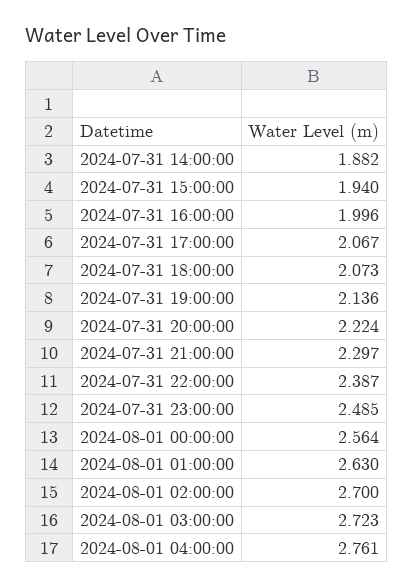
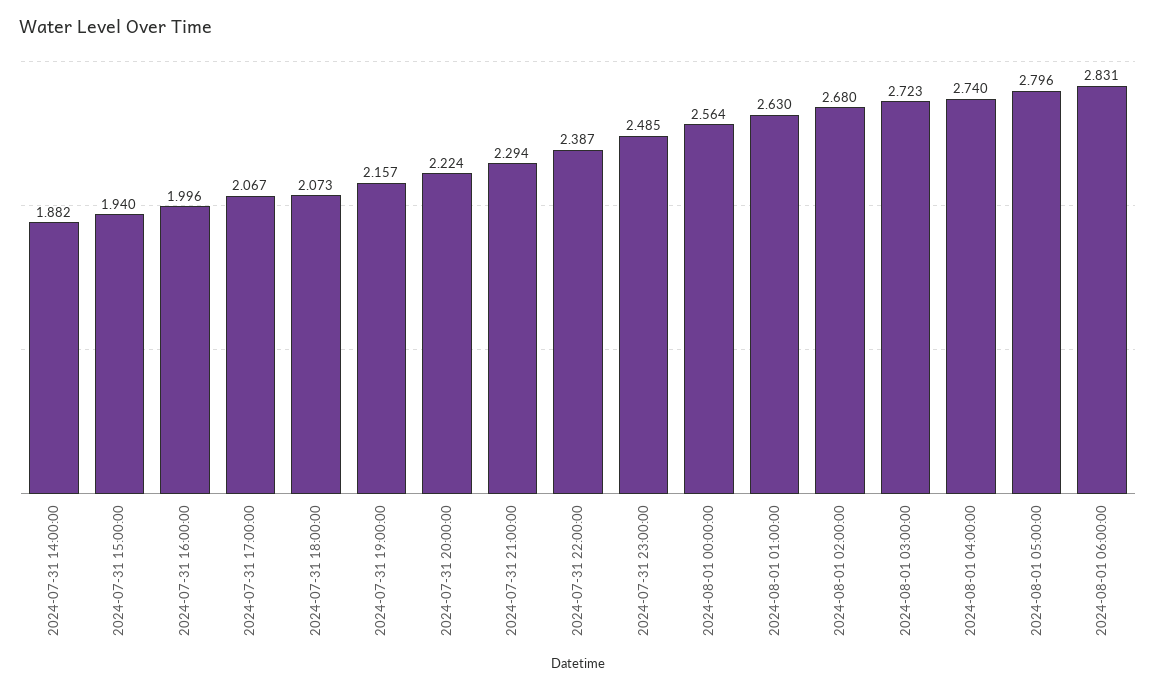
2024-07-31 19:00:00: 2.136 -> 2.157
2024-07-31 21:00:00: 2.297 -> 2.294
2024-08-01 02:00:00: 2.7 -> 2.68
2024-08-01 04:00:00: 2.761 -> 2.74
2024-08-01 05:00:00: none -> 2.796
2024-08-01 06:00:00: none -> 2.831

